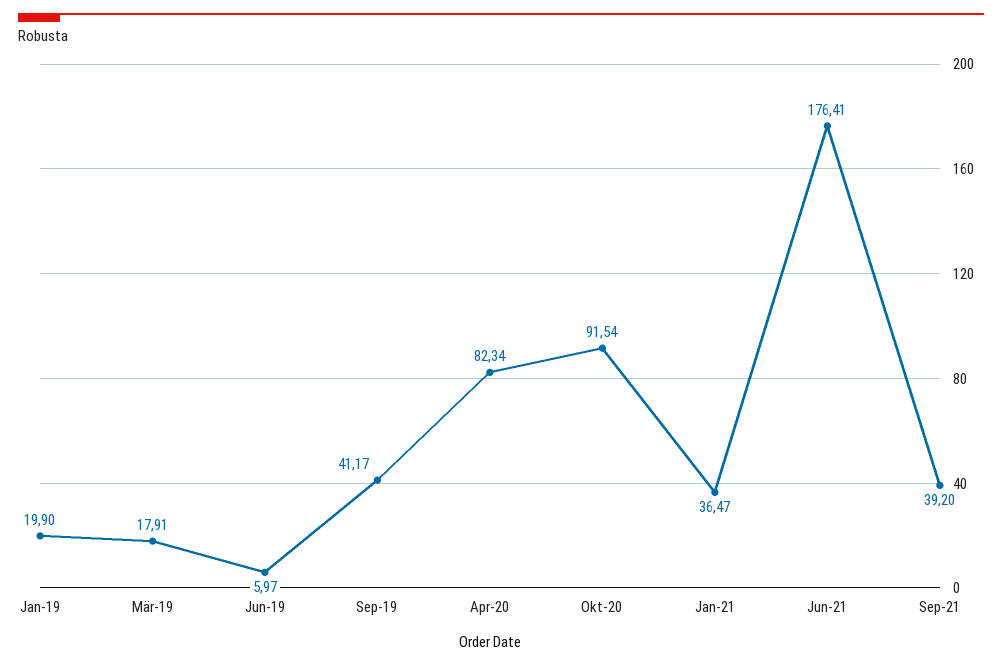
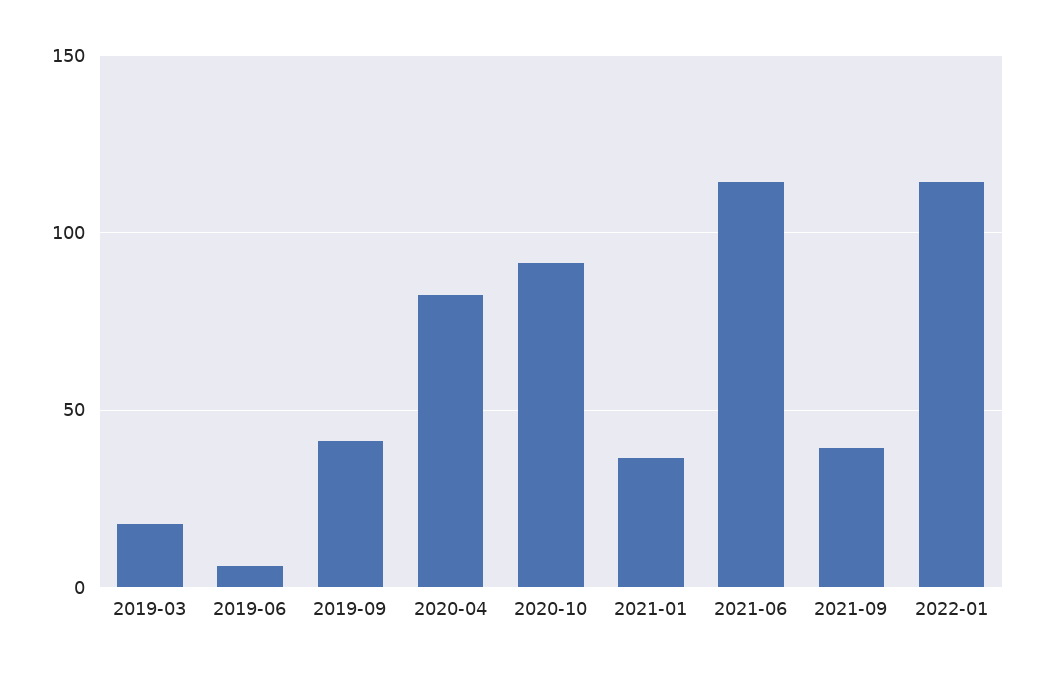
Jan-19: 19.9 -> none
Jun-21: 176.41 -> 115
2022-01: none -> 115

